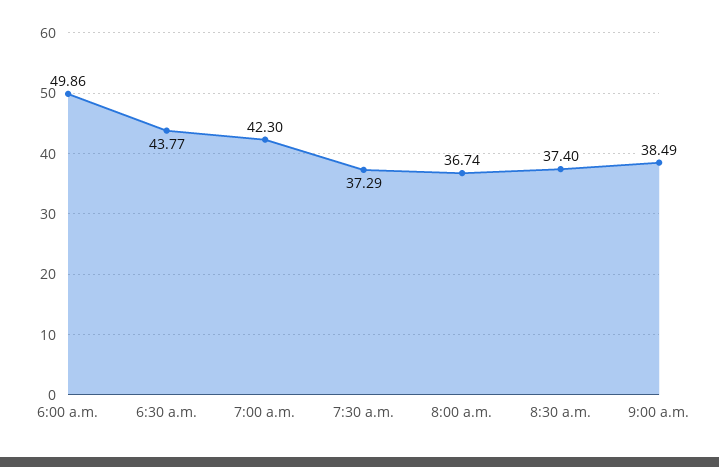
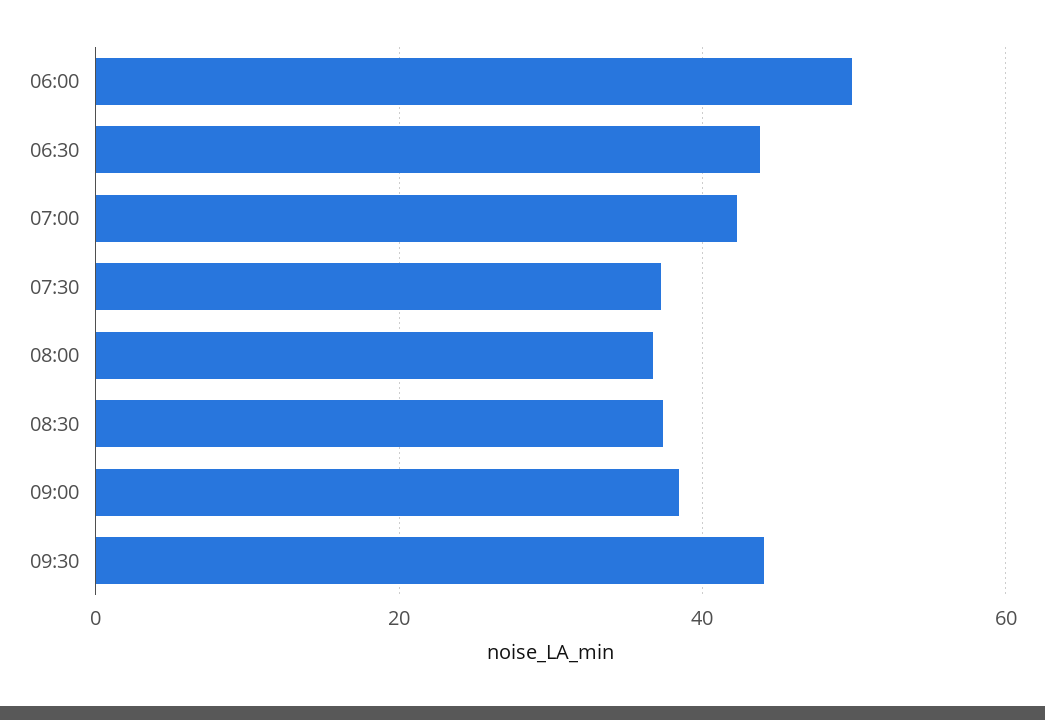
09:30: none -> 44

